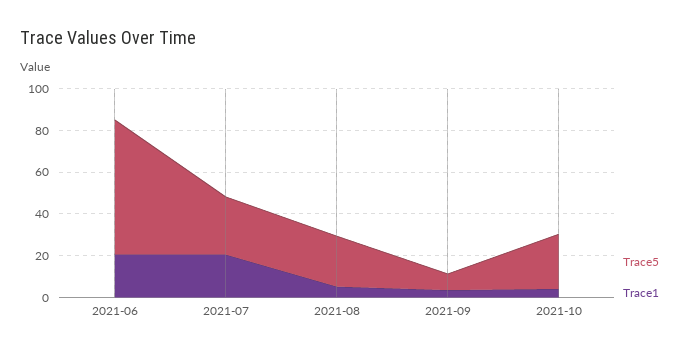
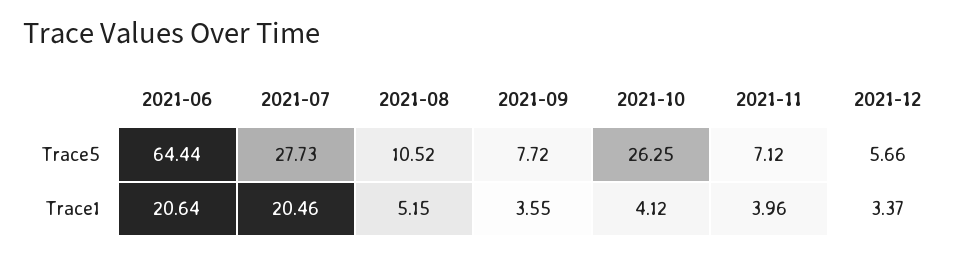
Trace5, 2021-08: 25 -> 10.52
Trace5, 2021-11: none -> 7.12
Trace5, 2021-12: none -> 5.66
Trace1, 2021-11: none -> 3.96
Trace1, 2021-12: none -> 3.37

